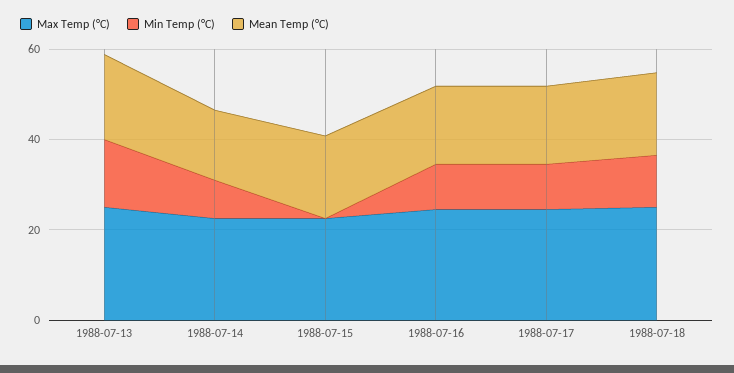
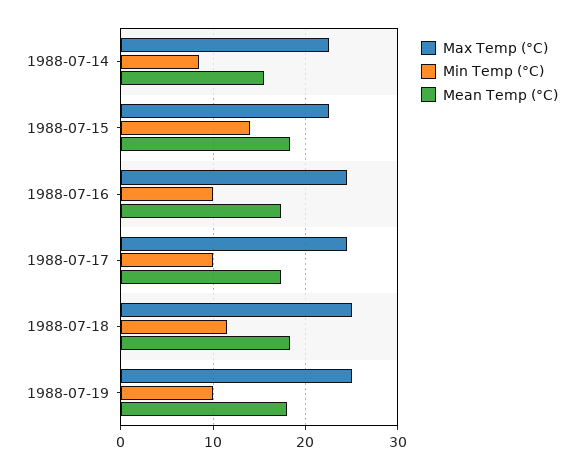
Max Temp (°C), 1988-07-13: 25 -> none
Min Temp (°C), 1988-07-13: 15 -> none
Mean Temp (°C), 1988-07-13: 20 -> none
Min Temp (°C), 1988-07-15: 0 -> 14
Max Temp (°C), 1988-07-19: none -> 25
Min Temp (°C), 1988-07-19: none -> 10
Mean Temp (°C), 1988-07-19: none -> 18

